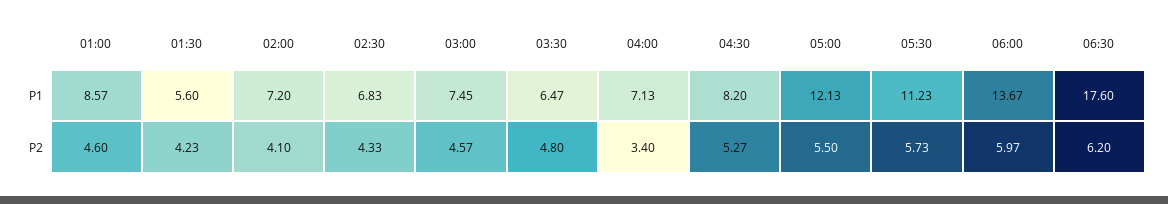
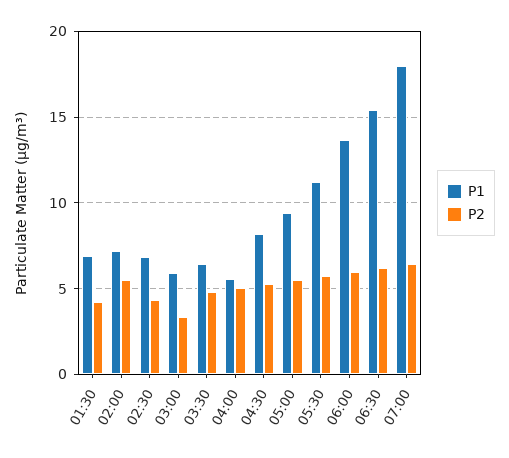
P1, 01:00: 8.57 -> none
P1, 01:30: 5.6 -> 7
P1, 03:00: 7.45 -> 6
P1, 04:00: 7.13 -> 5.5
P1, 05:00: 12.13 -> 9.5
P1, 06:30: 17.6 -> 15.5
P2, 01:00: 4.6 -> none
P2, 02:00: 4.1 -> 5.5
P2, 03:00: 4.57 -> 3.5
P2, 04:00: 3.4 -> 5
P1, 07:00: none -> 18
P2, 07:00: none -> 6.5

